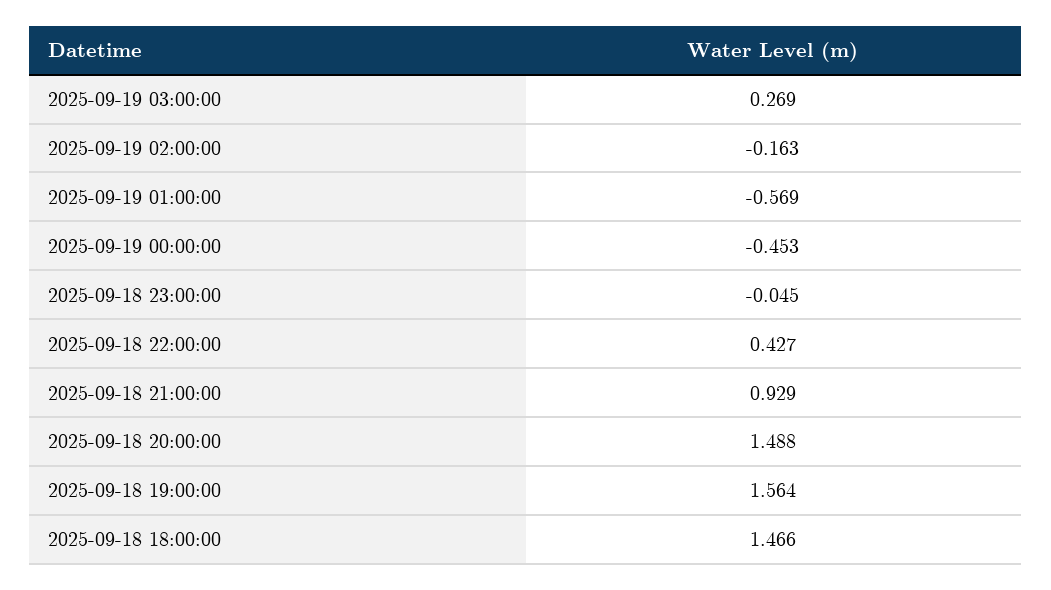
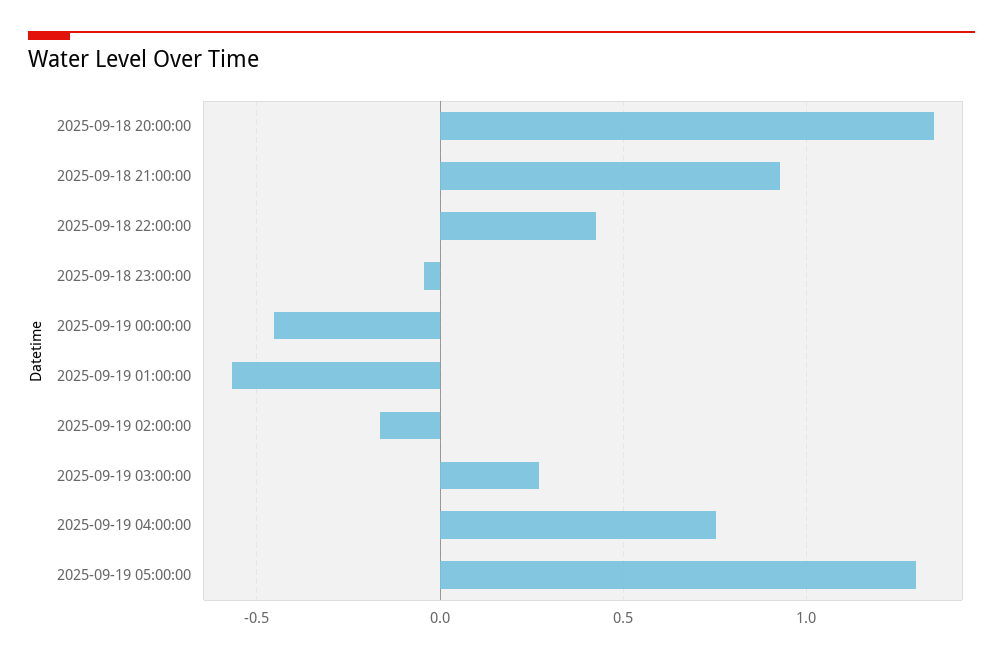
2025-09-18 20:00:00: 1.488 -> 1.35
2025-09-18 19:00:00: 1.564 -> none
2025-09-18 18:00:00: 1.466 -> none
2025-09-19 04:00:00: none -> 0.75
2025-09-19 05:00:00: none -> 1.3

